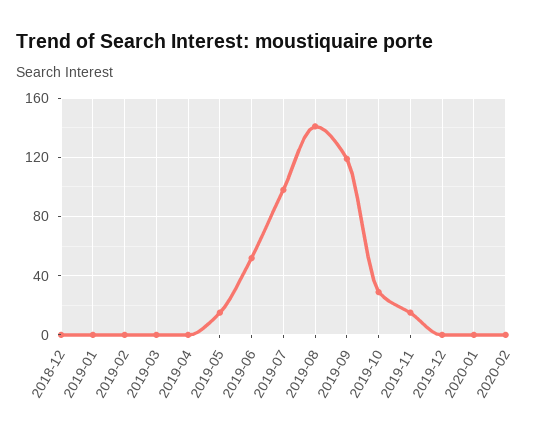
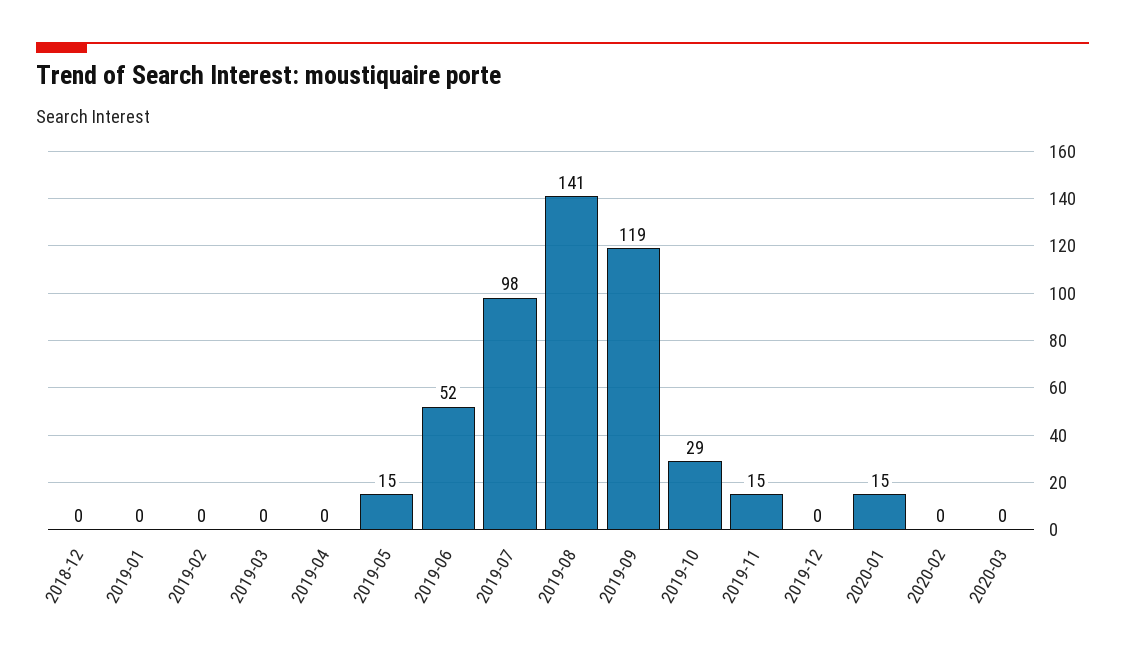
2020-01: 0 -> 15
2020-03: none -> 0

